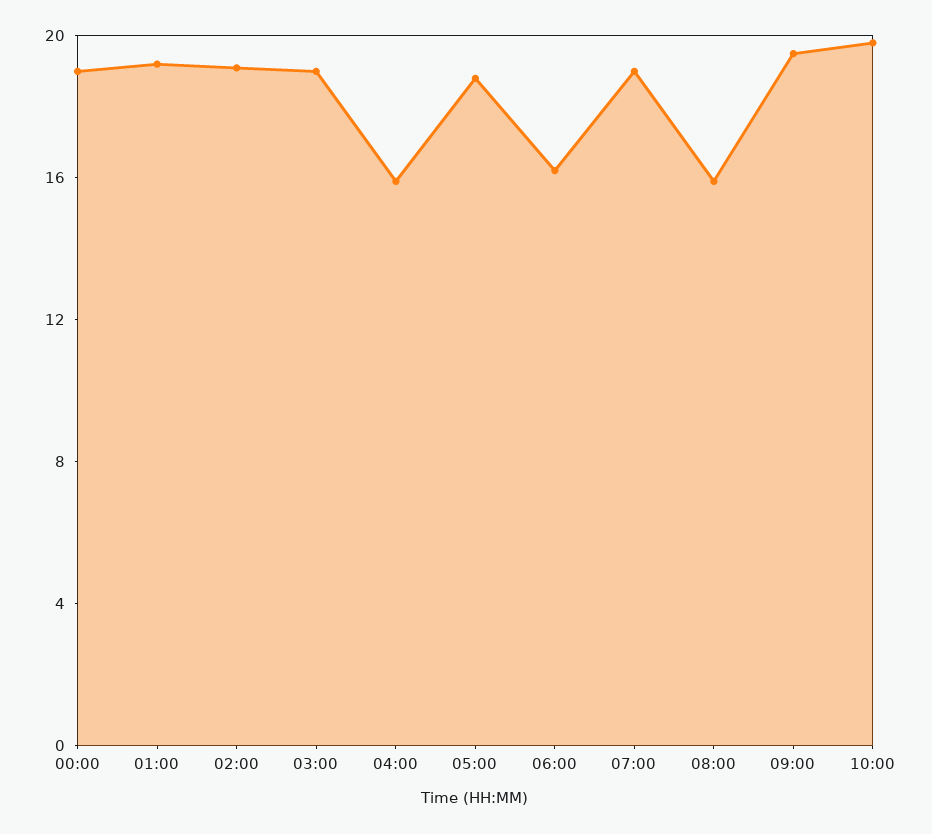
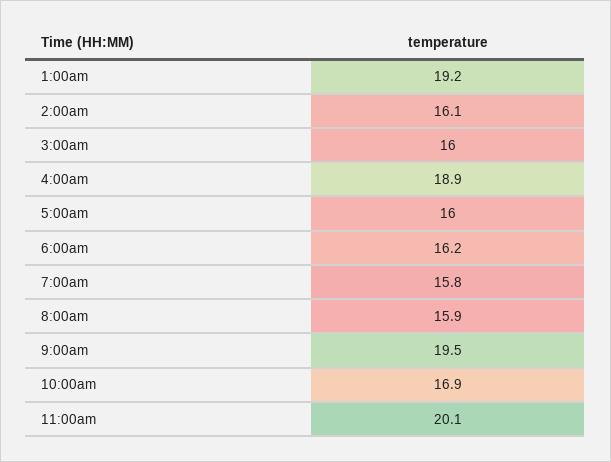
00:00: 19 -> none
02:00: 19 -> 16.1
03:00: 19 -> 16
04:00: 16 -> 18.9
05:00: 19 -> 16
07:00: 19 -> 15.8
10:00: 20 -> 16.9
11:00am: none -> 20.1

